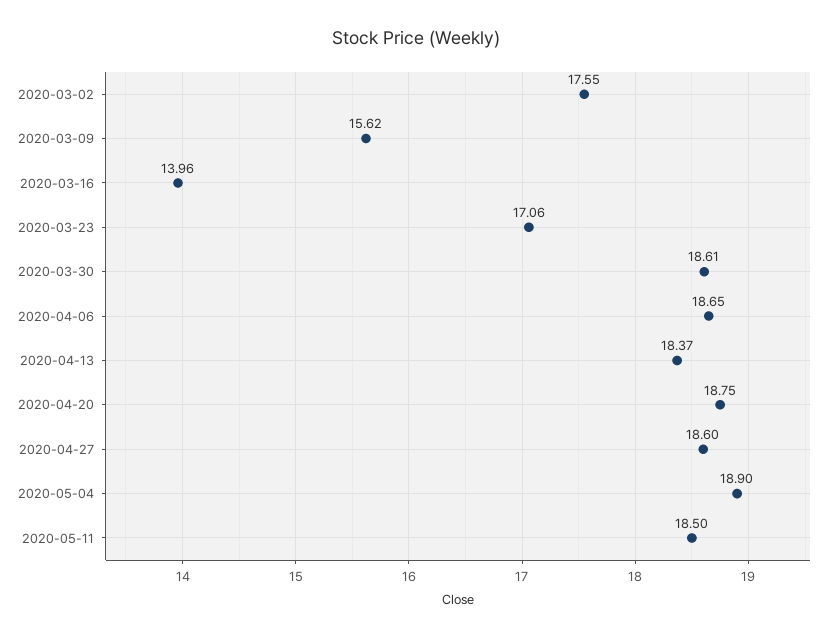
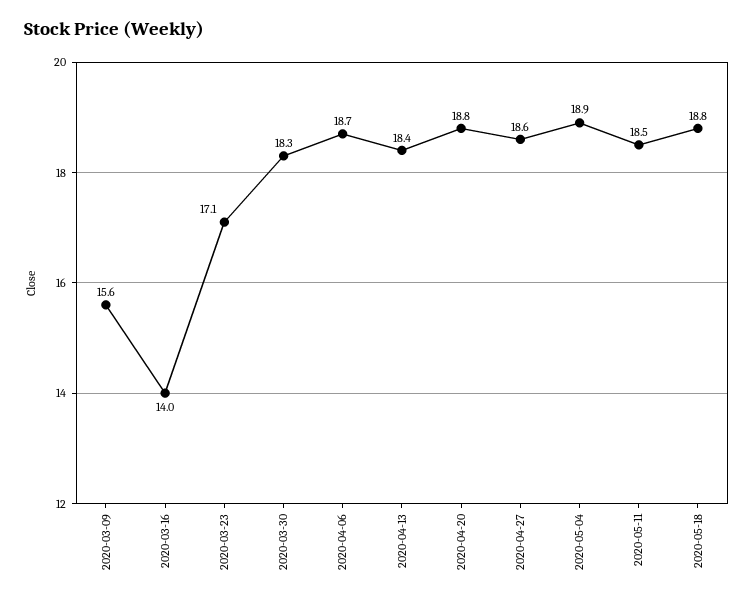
2020-03-02: 17.55 -> none
2020-03-30: 18.61 -> 18.3
2020-05-18: none -> 18.8

